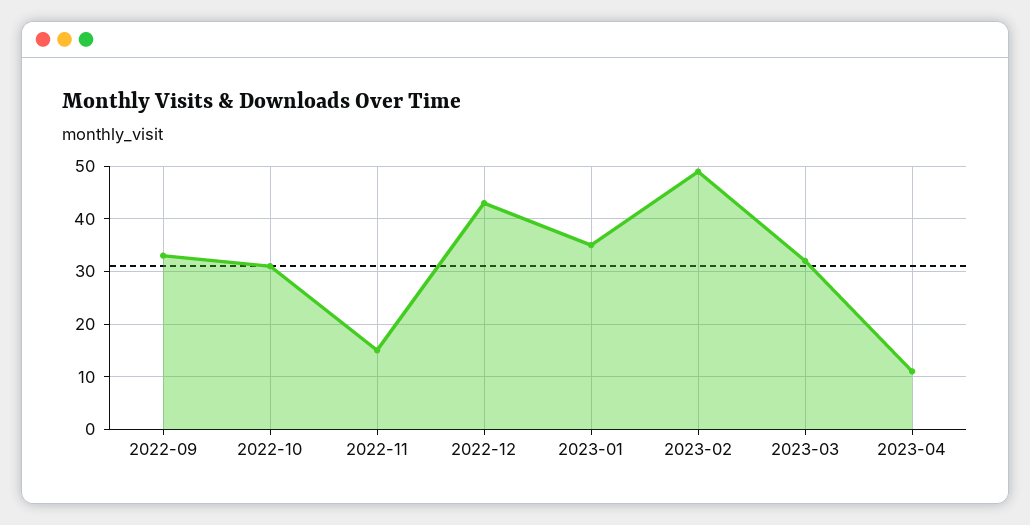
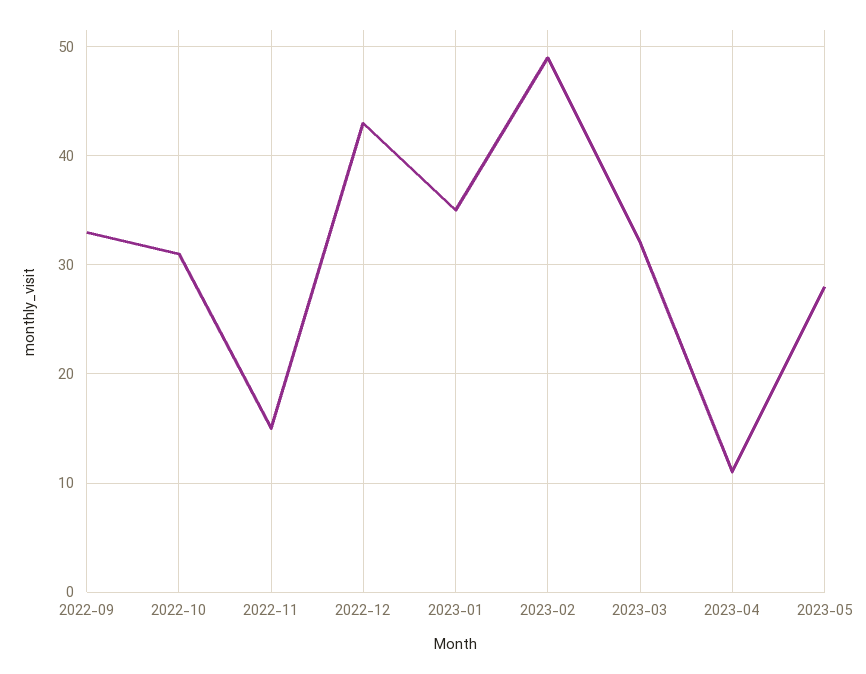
2023-05: none -> 28

